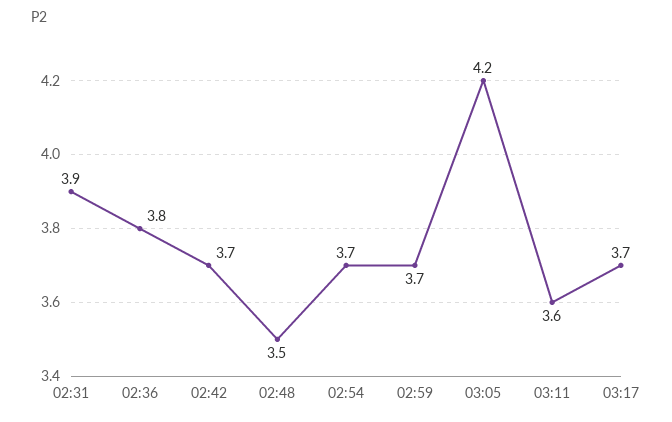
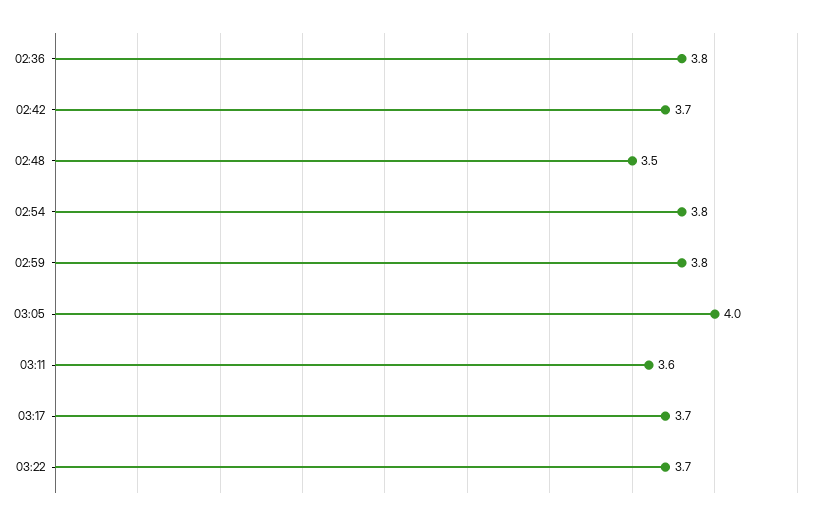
02:31: 3.9 -> none
02:54: 3.7 -> 3.8
02:59: 3.7 -> 3.8
03:05: 4.2 -> 4
03:22: none -> 3.7

